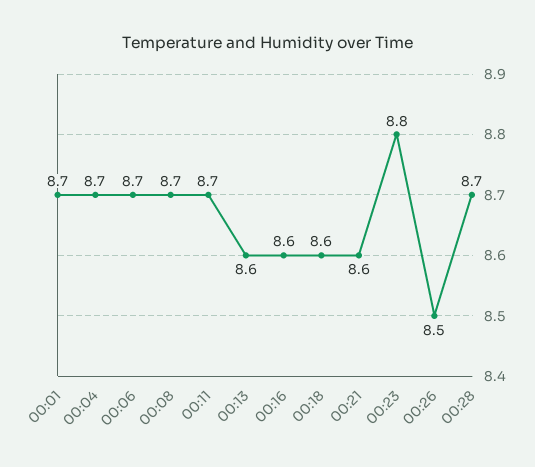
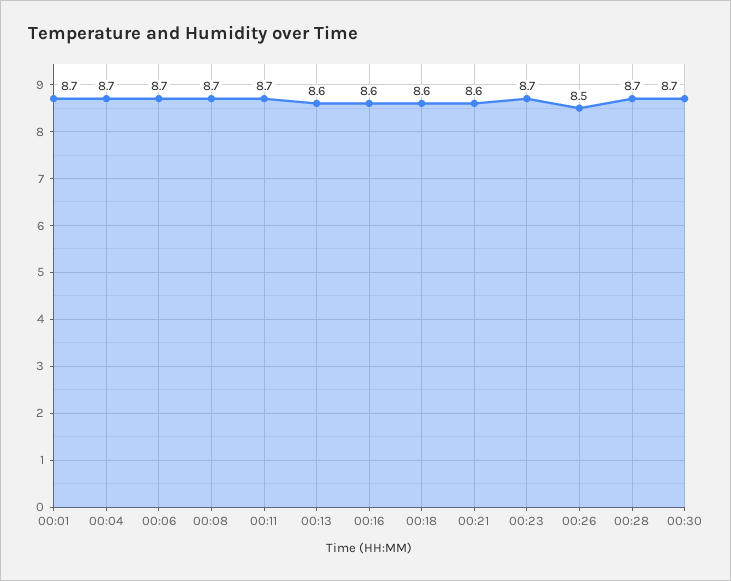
00:23: 8.8 -> 8.7
00:30: none -> 8.7

